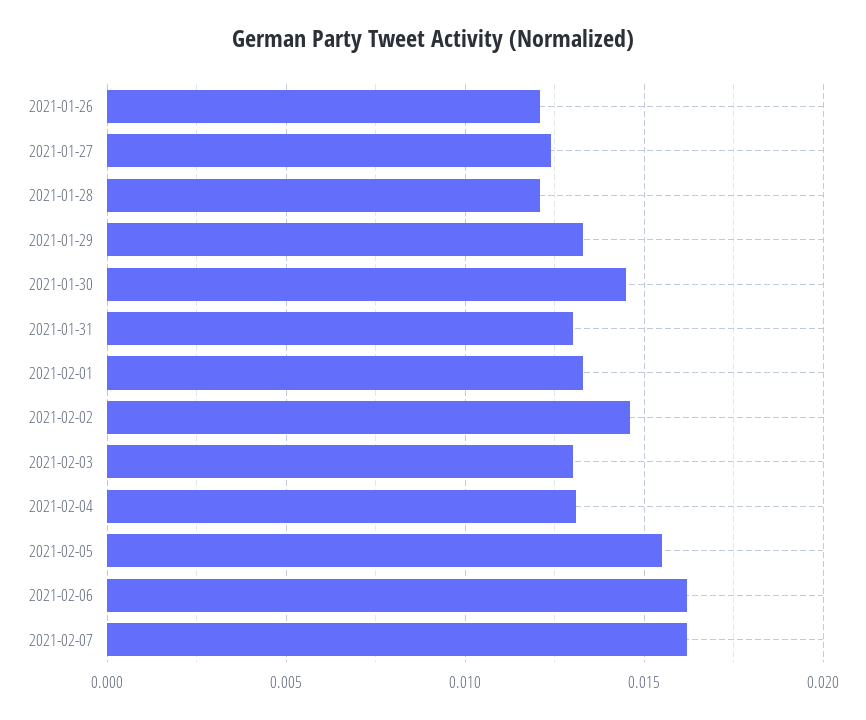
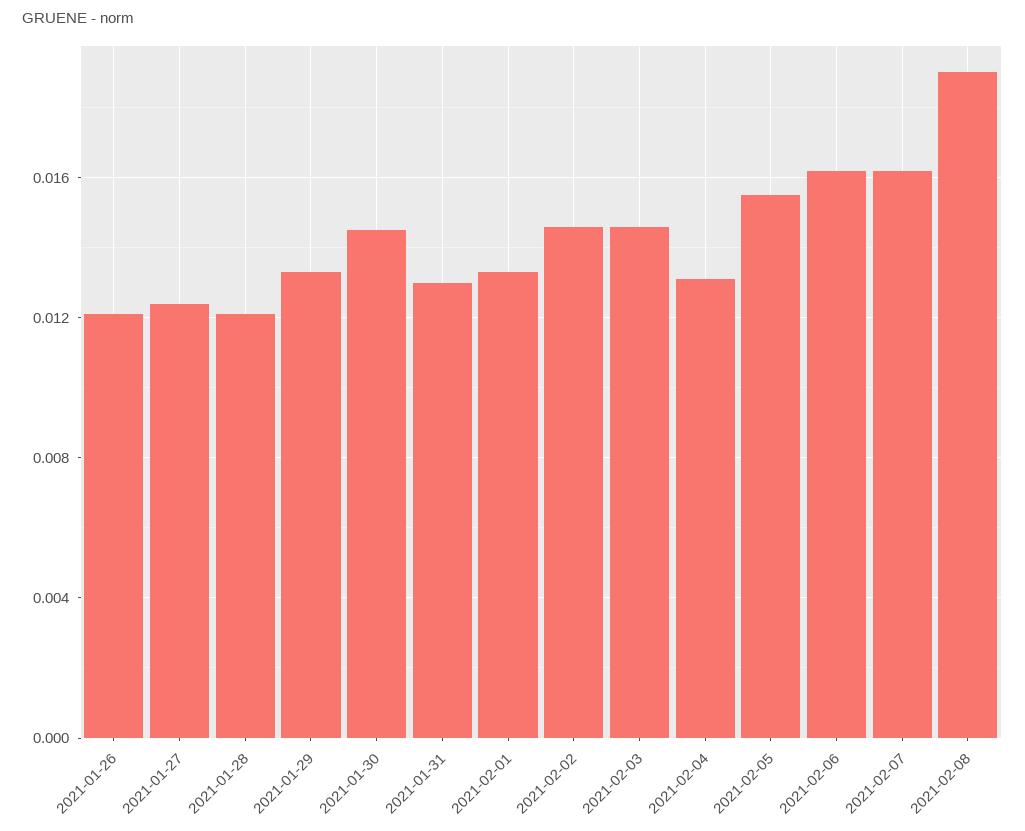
2021-02-03: 0.013 -> 0.0145
2021-02-08: none -> 0.019

